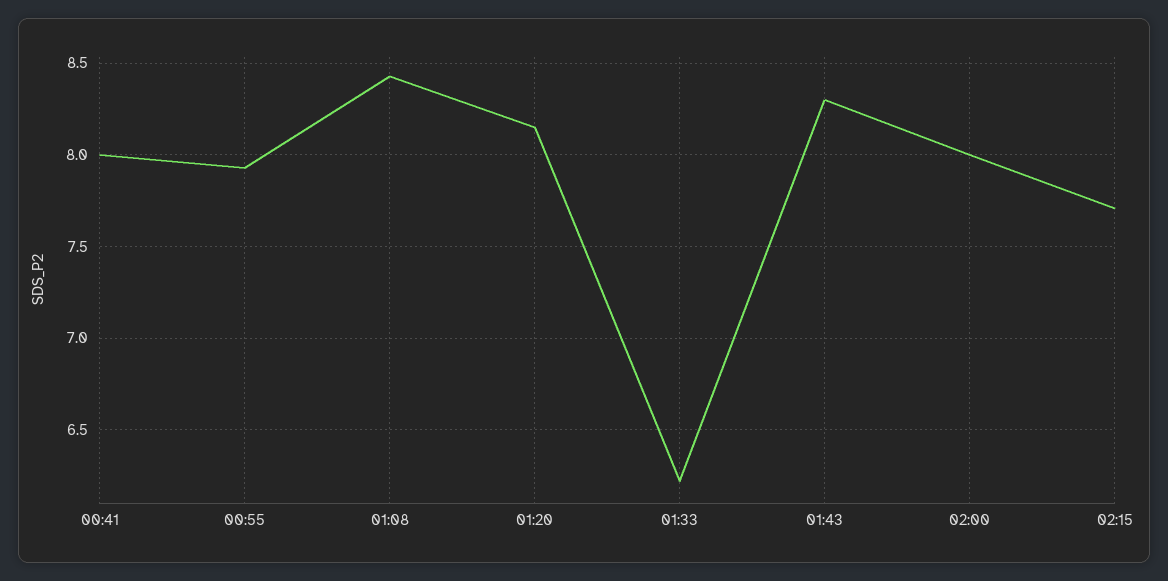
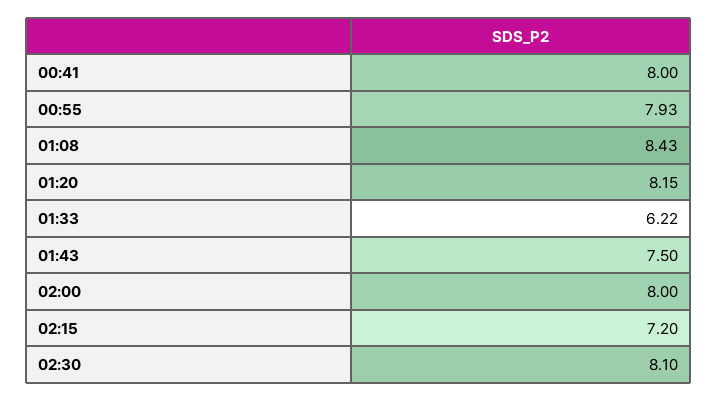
01:43: 8.3 -> 7.5
02:15: 7.7 -> 7.2
02:30: none -> 8.1

